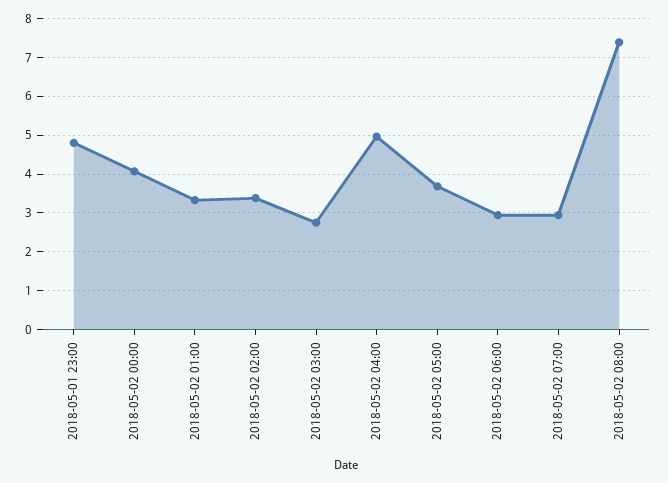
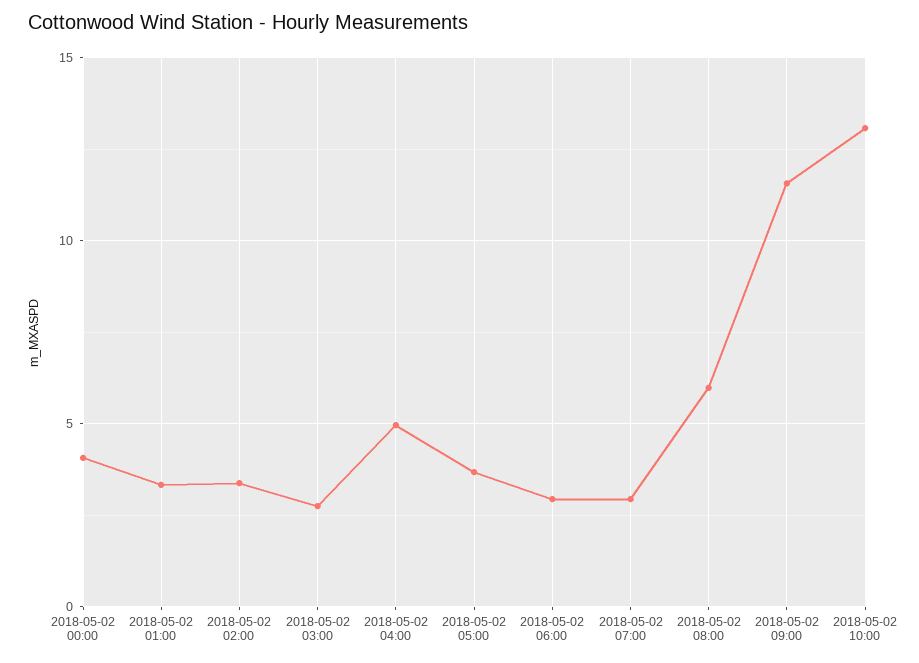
2018-05-01 23:00: 4.8 -> none
2018-05-02 08:00: 7.4 -> 6
2018-05-02 09:00: none -> 11.5
2018-05-02 10:00: none -> 13

